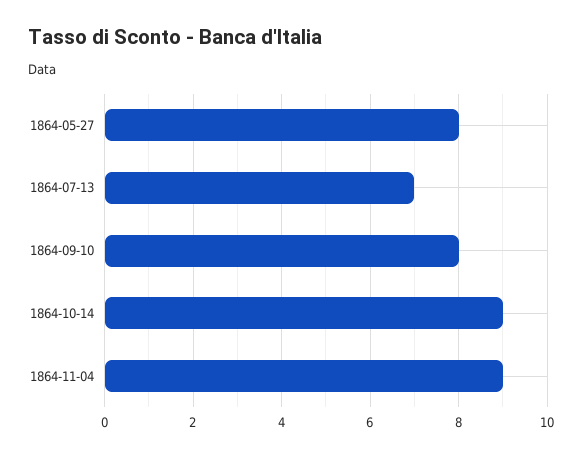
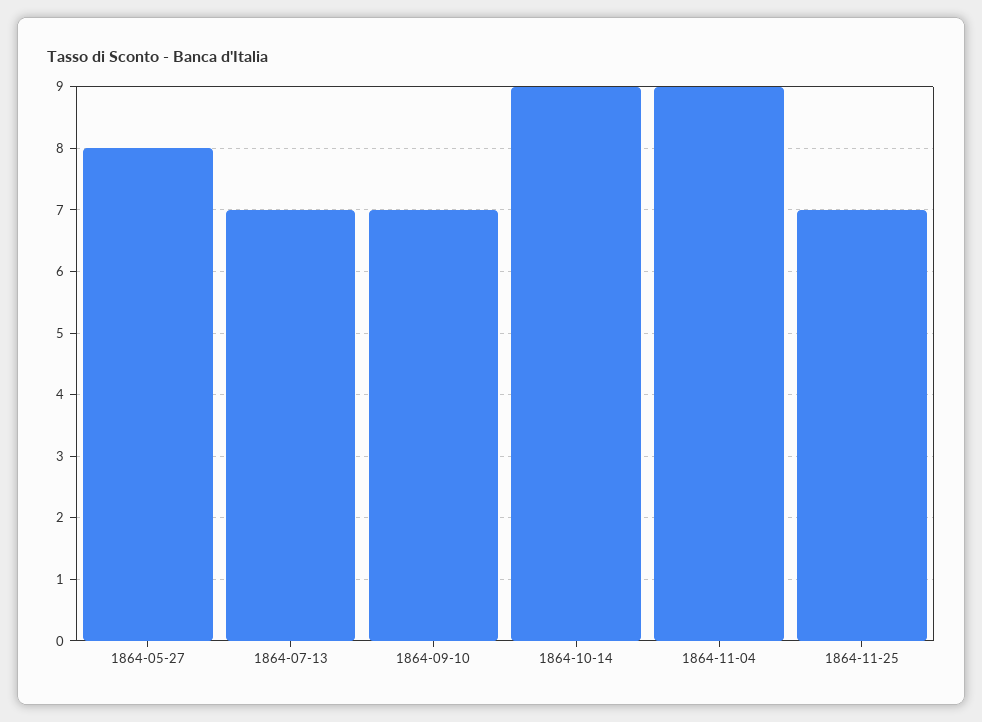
1864-09-10: 8 -> 7
1864-11-25: none -> 7

